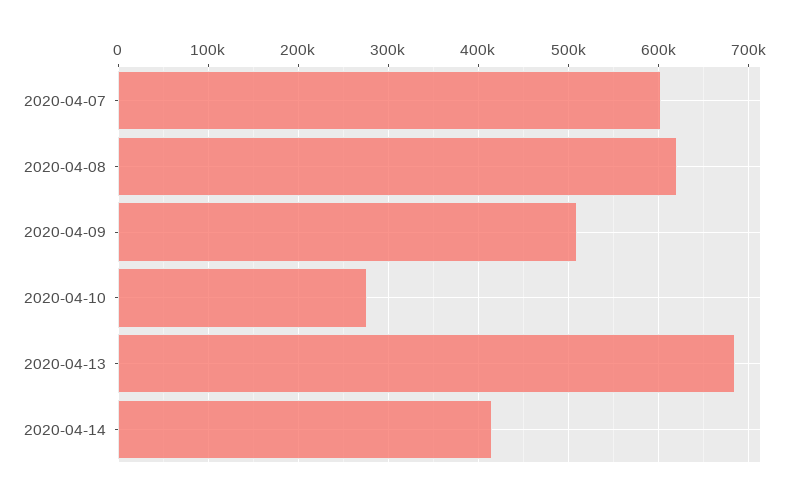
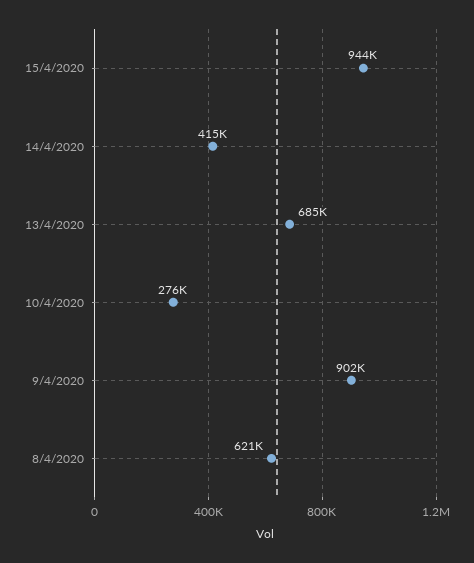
2020-04-07: 600000 -> none
2020-04-09: 510000 -> 902000
15/4/2020: none -> 944000

